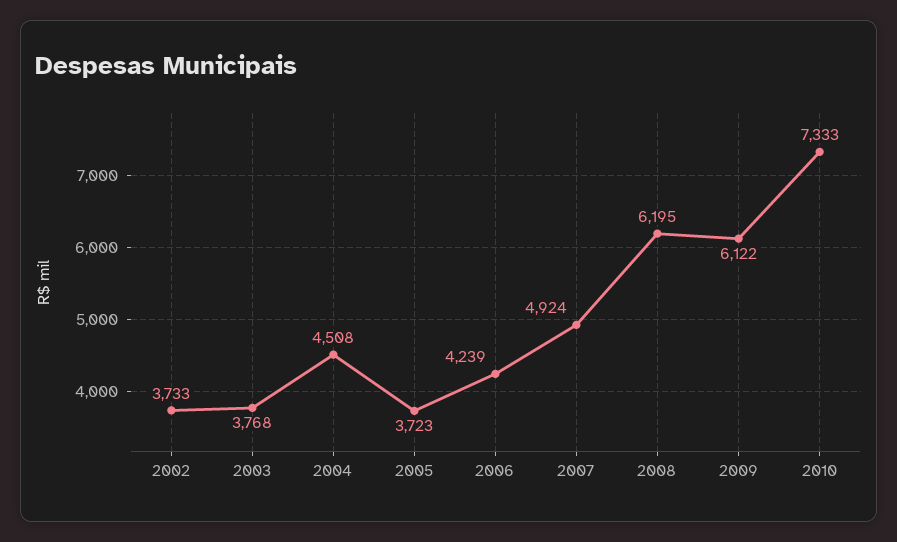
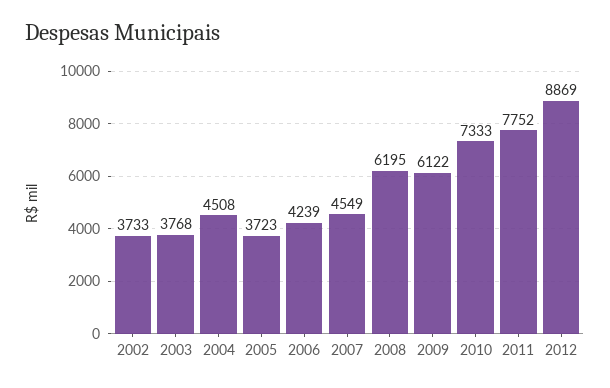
2007: 4924 -> 4549
2011: none -> 7752
2012: none -> 8869

